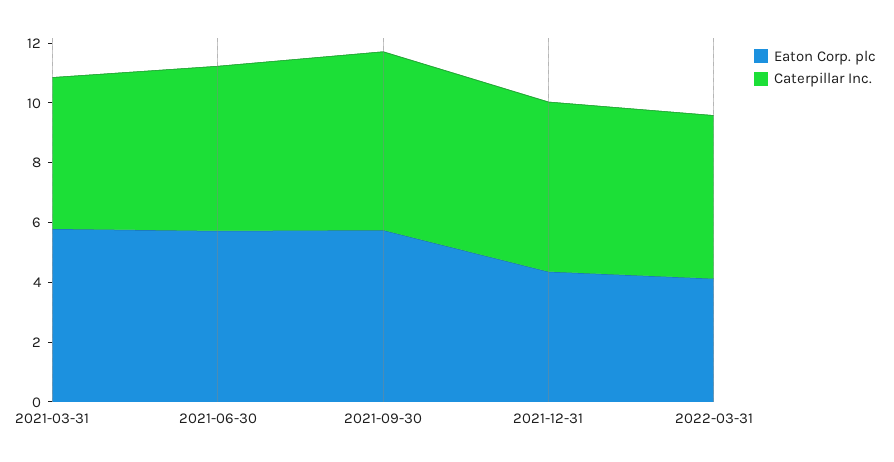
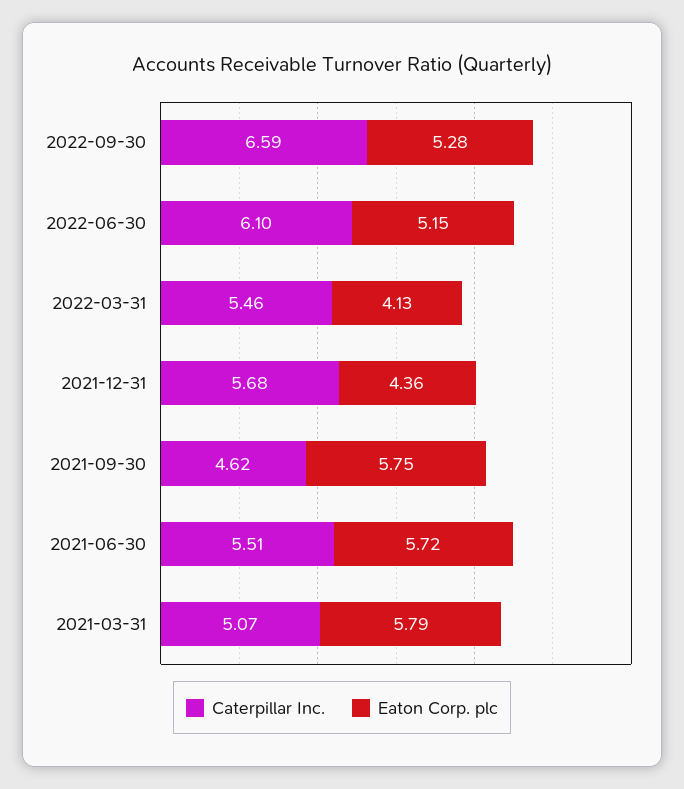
Caterpillar Inc., 2021-09-30: 6 -> 4.62
Caterpillar Inc., 2022-09-30: none -> 6.59
Eaton Corp. plc, 2022-09-30: none -> 5.28
Caterpillar Inc., 2022-06-30: none -> 6.1
Eaton Corp. plc, 2022-06-30: none -> 5.15

